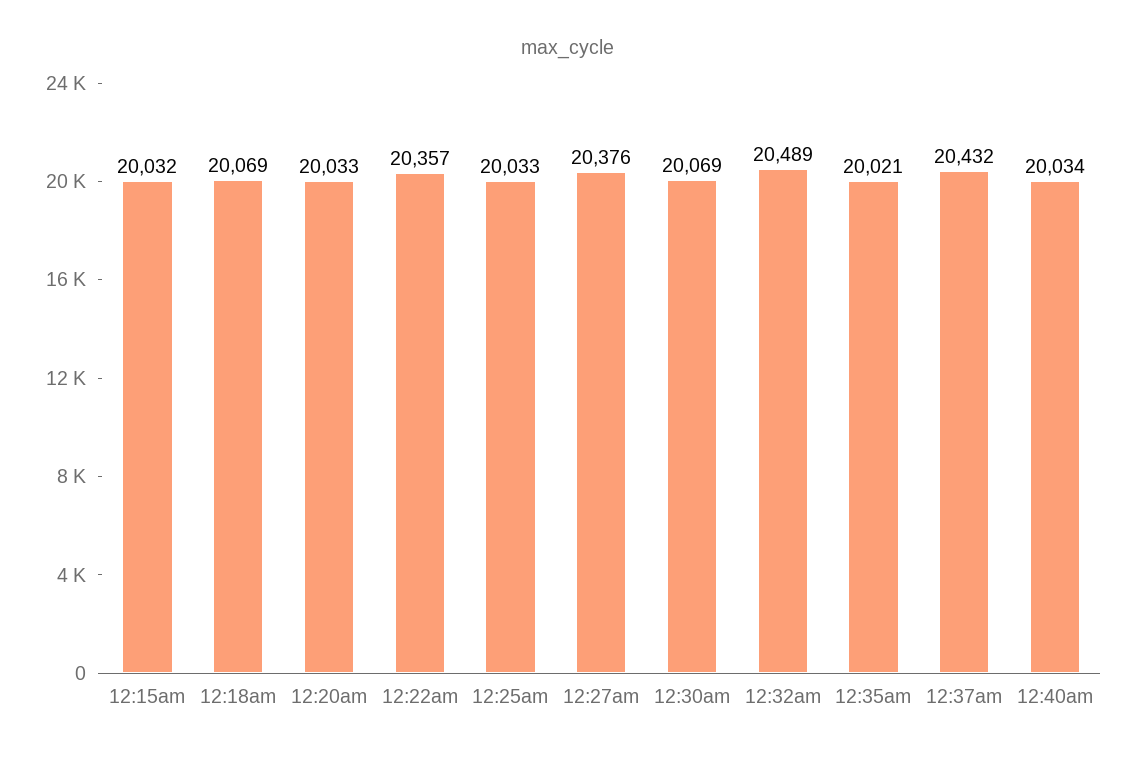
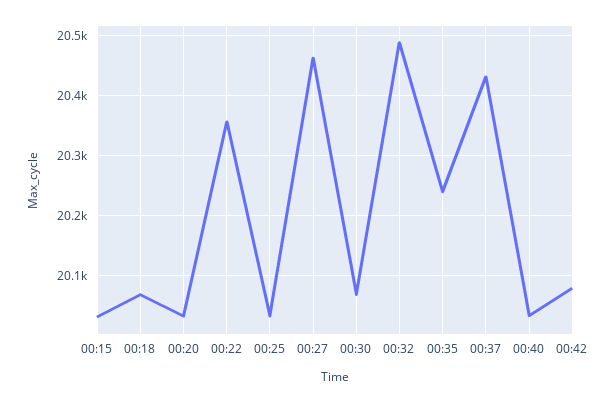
12:27am: 20376 -> 20460
12:35am: 20021 -> 20240
00:42: none -> 20080

